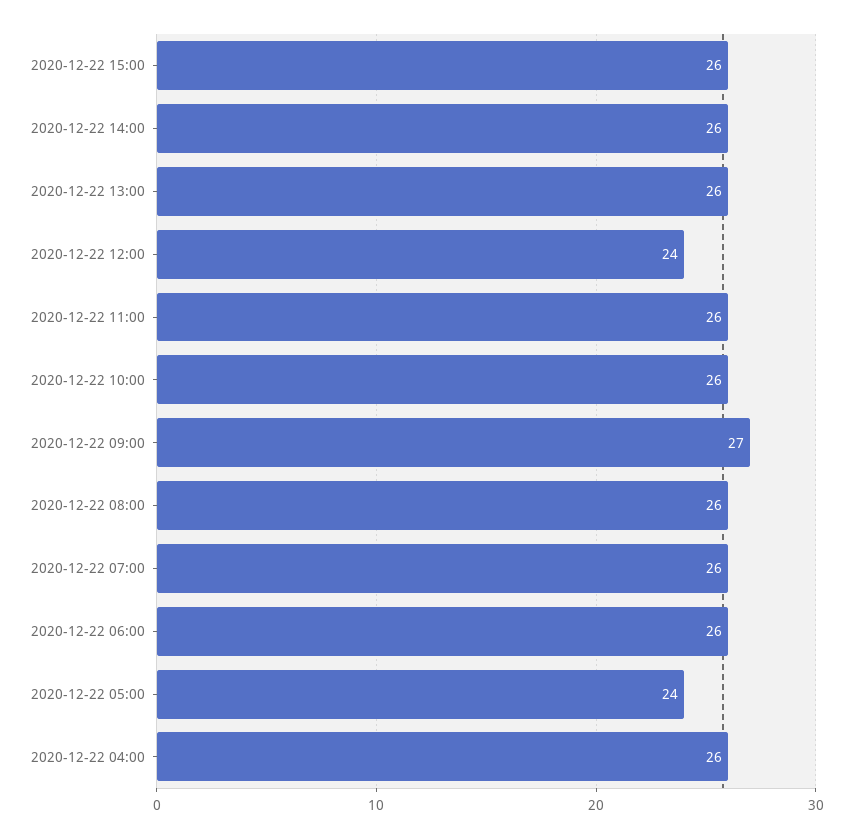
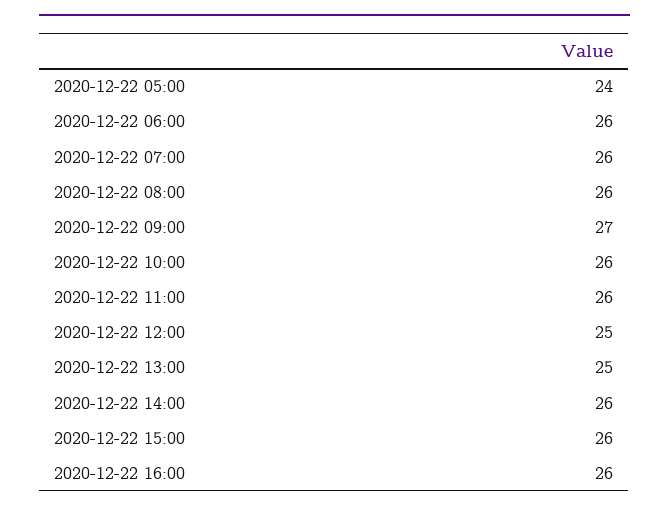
2020-12-22 13:00: 26 -> 25
2020-12-22 12:00: 24 -> 25
2020-12-22 04:00: 26 -> none
2020-12-22 16:00: none -> 26

